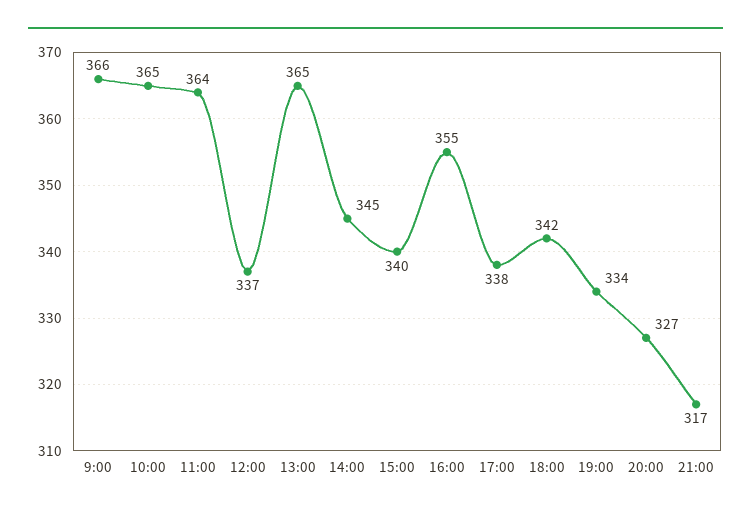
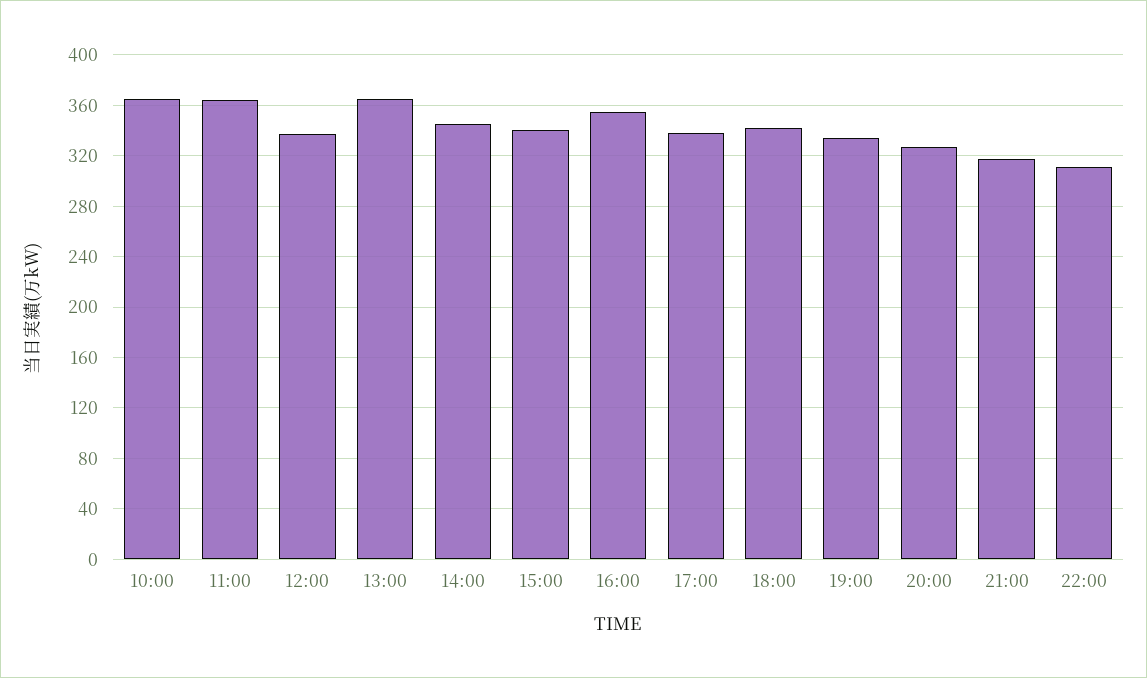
9:00: 366 -> none
22:00: none -> 310

